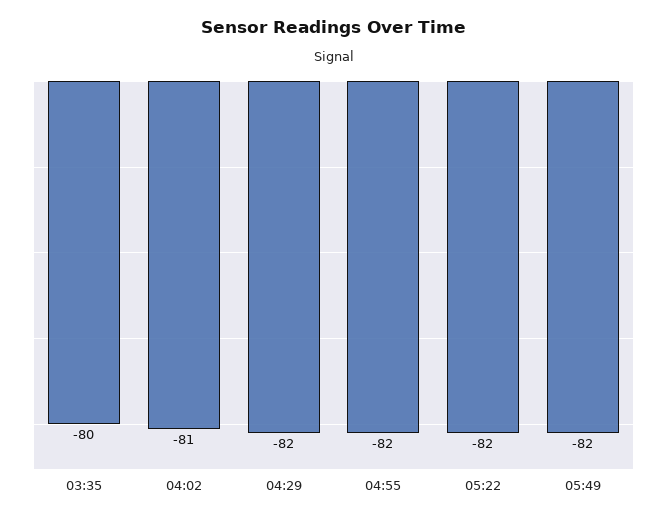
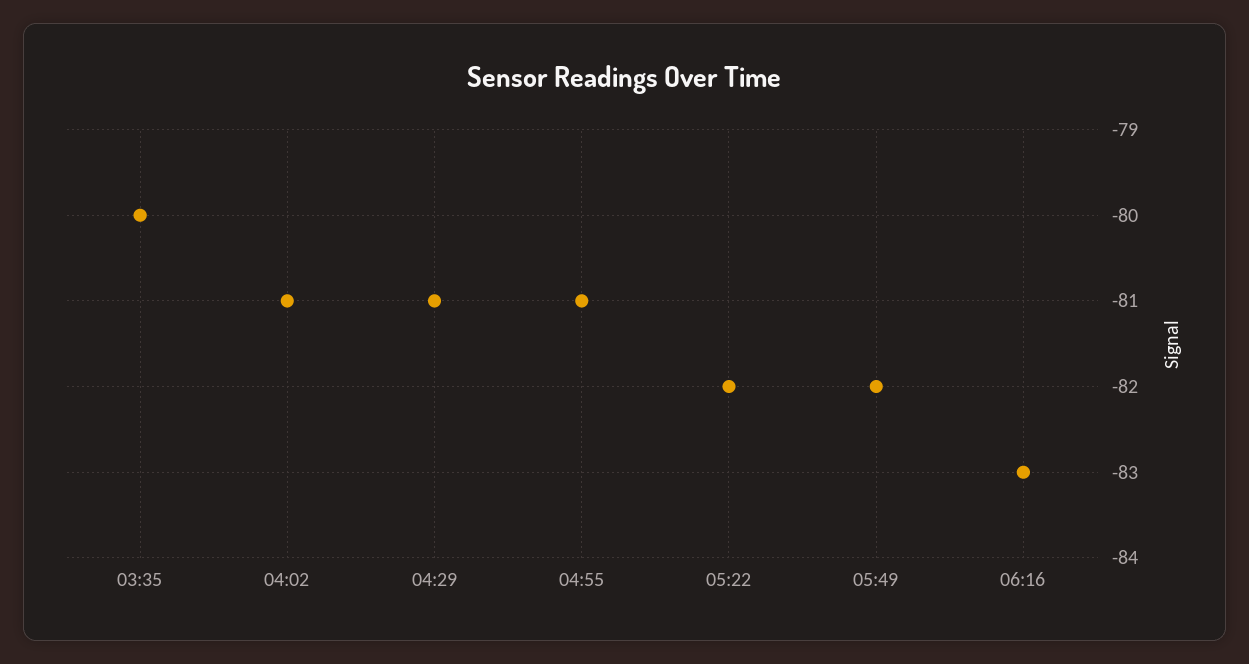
04:29: -82 -> -81
04:55: -82 -> -81
06:16: none -> -83

